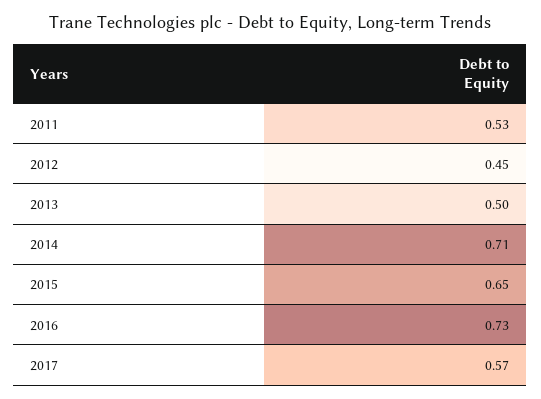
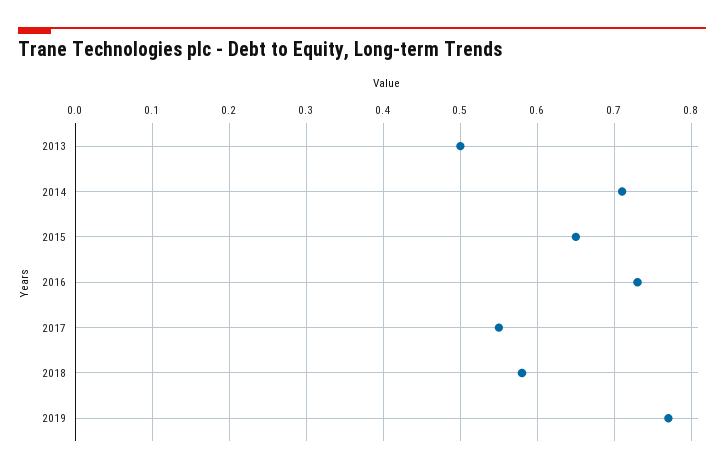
2011: 0.53 -> none
2012: 0.45 -> none
2017: 0.57 -> 0.55
2018: none -> 0.58
2019: none -> 0.77

